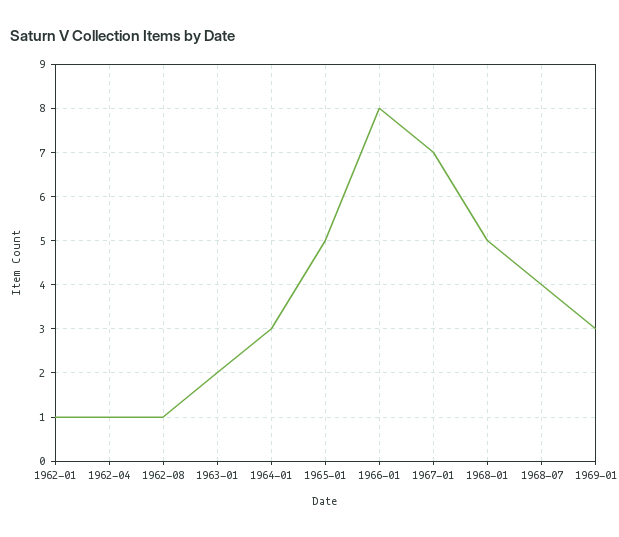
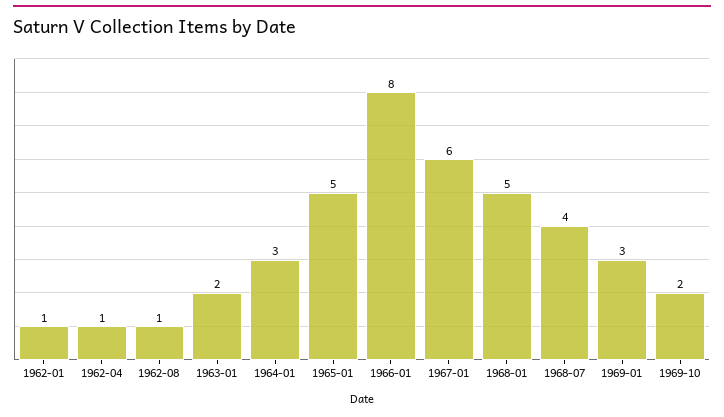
1967-01: 7 -> 6
1969-10: none -> 2

